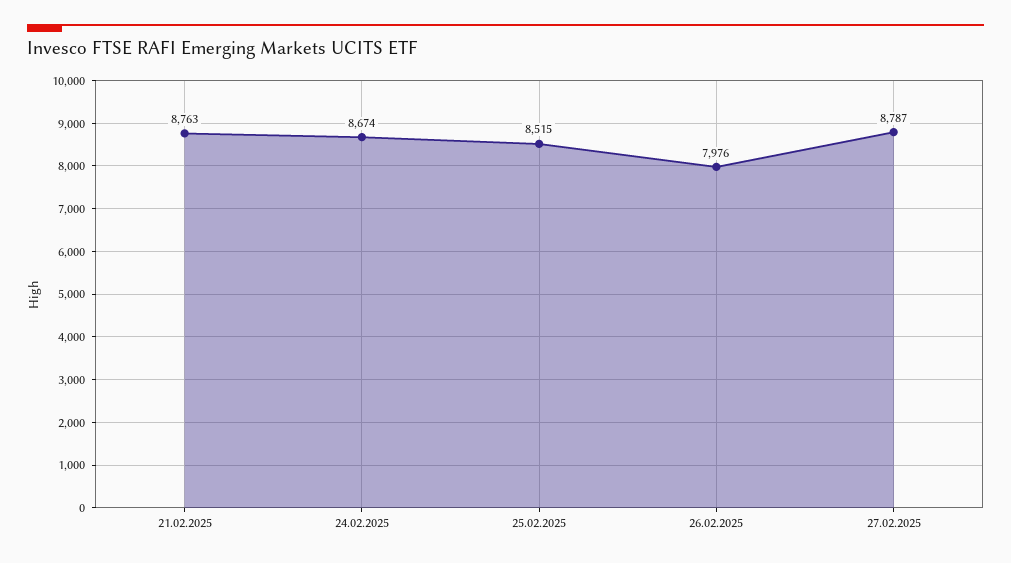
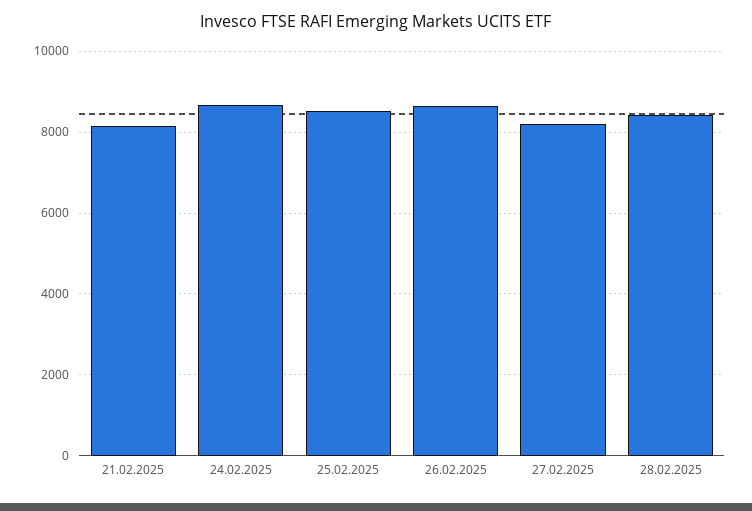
21.02.2025: 8763 -> 8200
26.02.2025: 7976 -> 8600
27.02.2025: 8787 -> 8200
28.02.2025: none -> 8400

